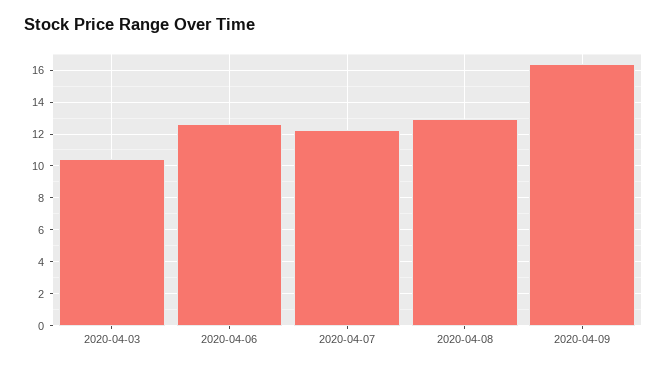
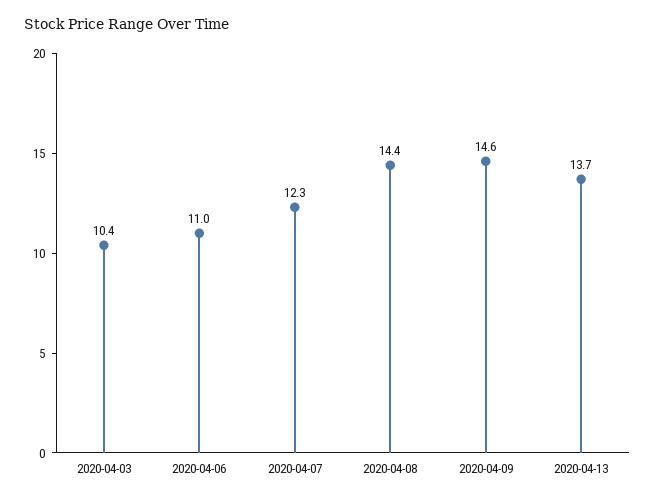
2020-04-06: 12.5 -> 11
2020-04-08: 13 -> 14.4
2020-04-09: 16.5 -> 14.6
2020-04-13: none -> 13.7

